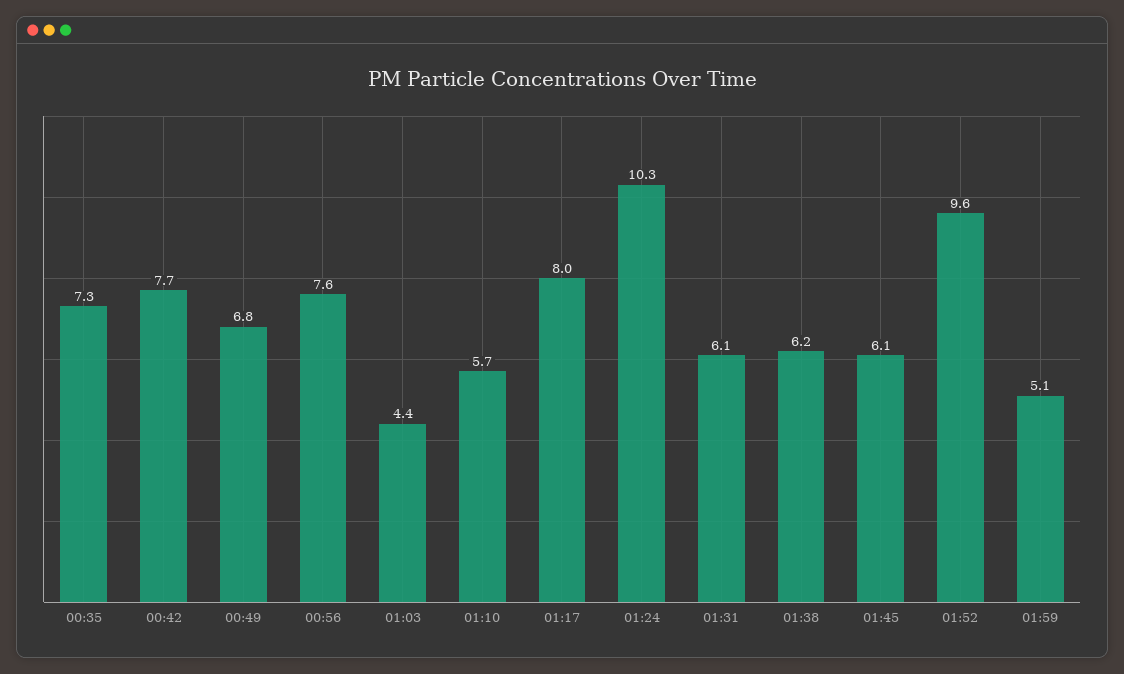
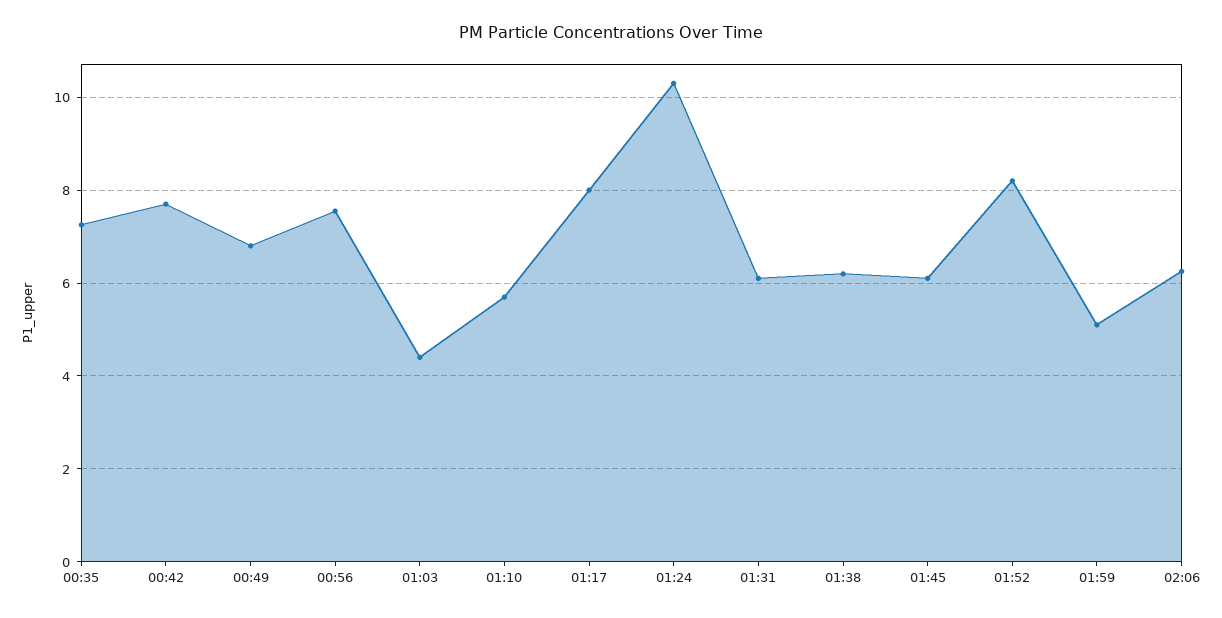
01:52: 9.6 -> 8.2
02:06: none -> 6.2

